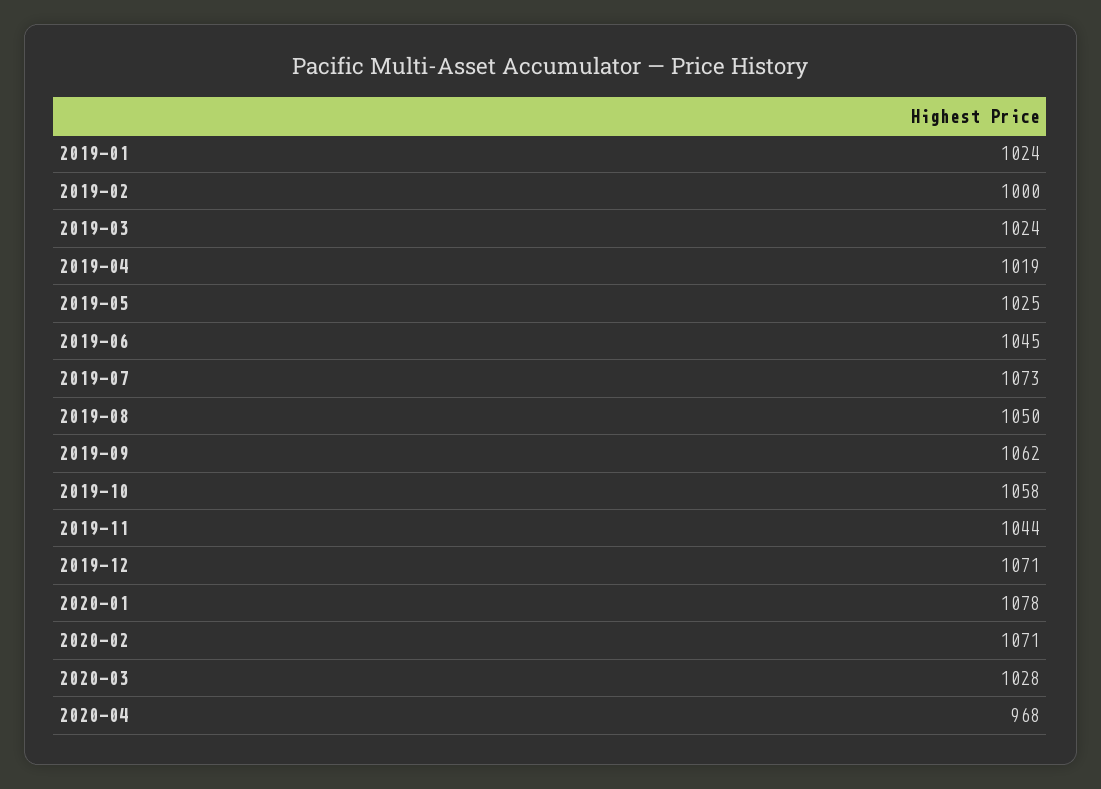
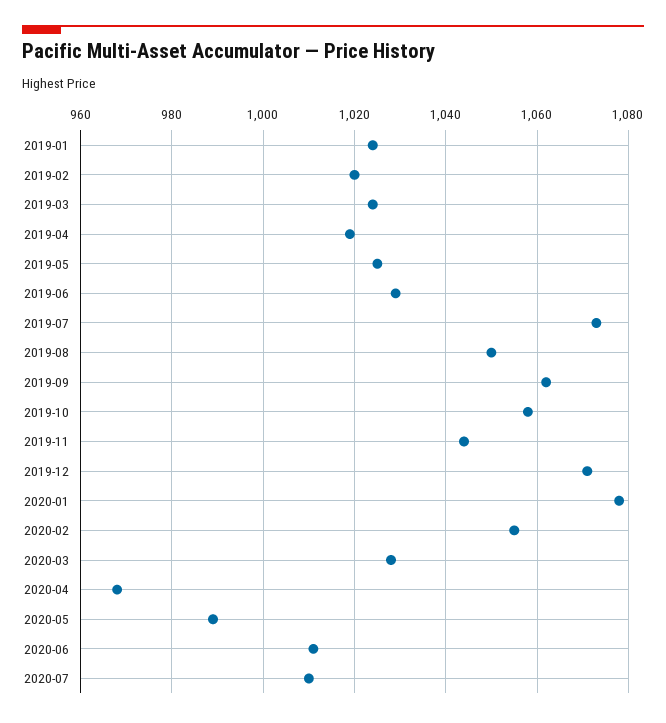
2019-02: 1000 -> 1020
2019-06: 1045 -> 1030
2020-02: 1071 -> 1055
2020-05: none -> 990
2020-06: none -> 1010
2020-07: none -> 1010

